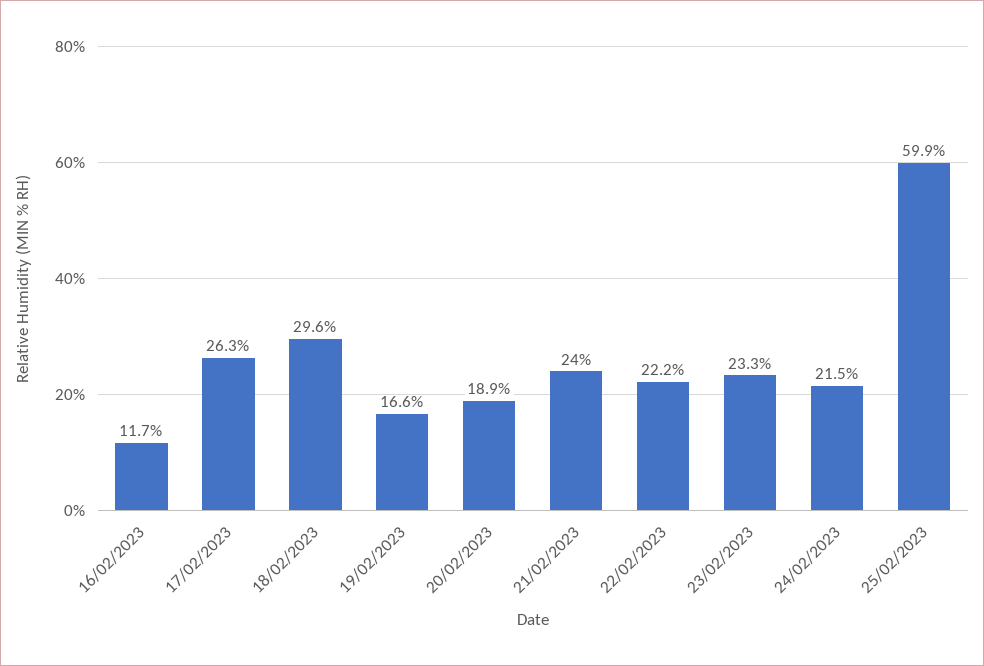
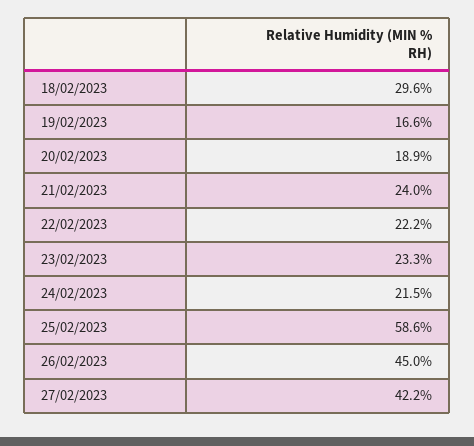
16/02/2023: 11.7 -> none
17/02/2023: 26.3 -> none
25/02/2023: 59.9 -> 58.6
26/02/2023: none -> 45
27/02/2023: none -> 42.2

